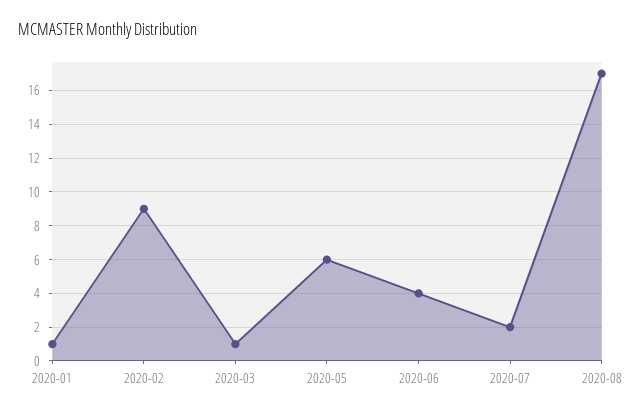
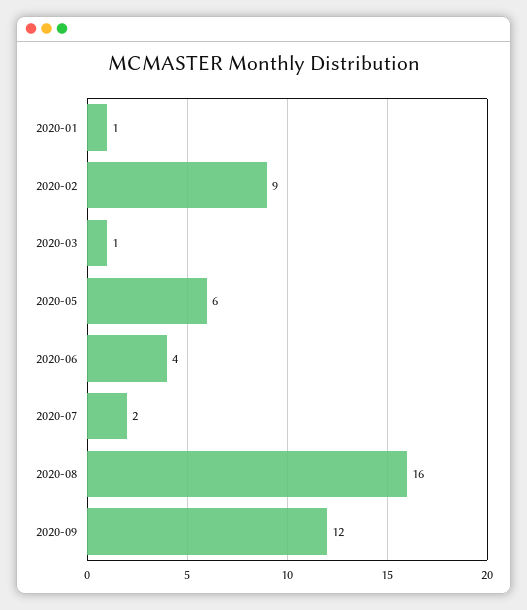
2020-08: 17 -> 16
2020-09: none -> 12

